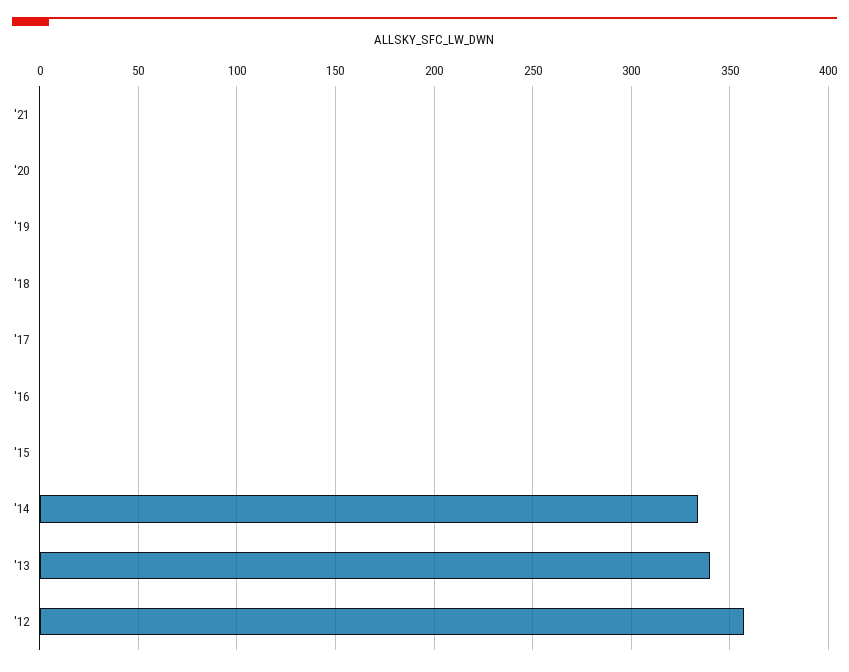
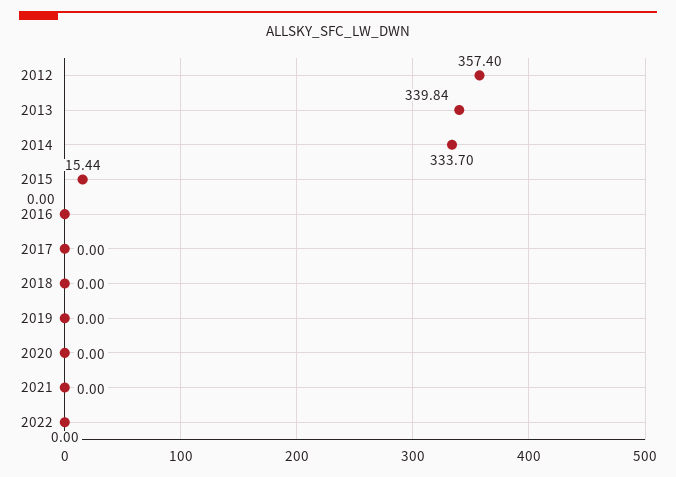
'15: 0 -> 15.44
2022: none -> 0

